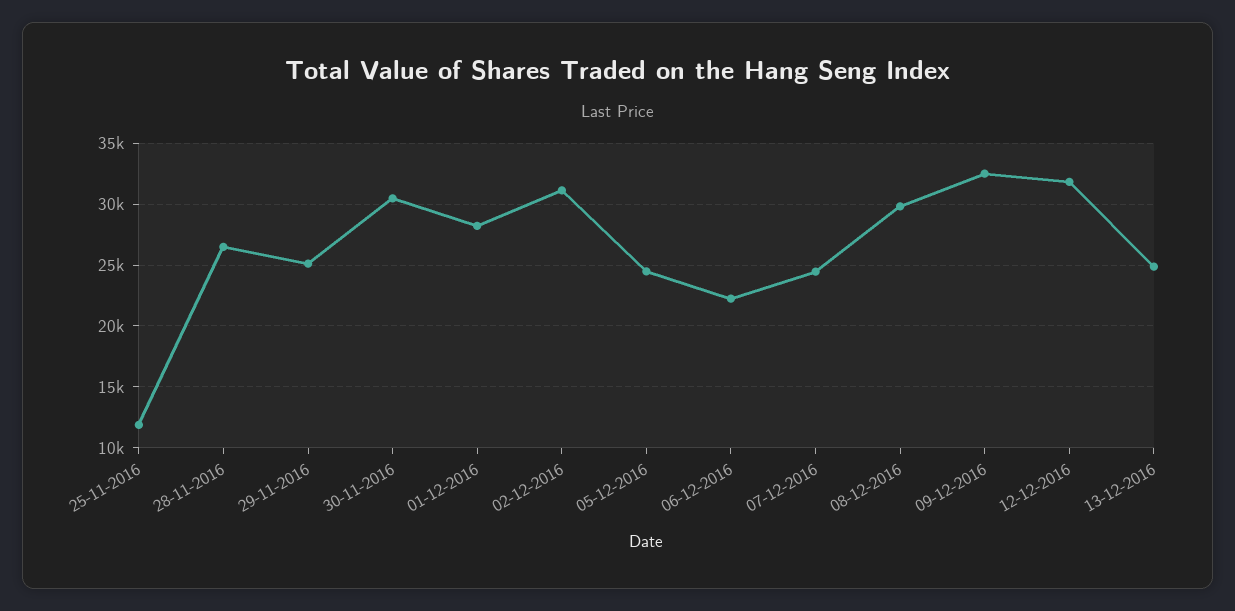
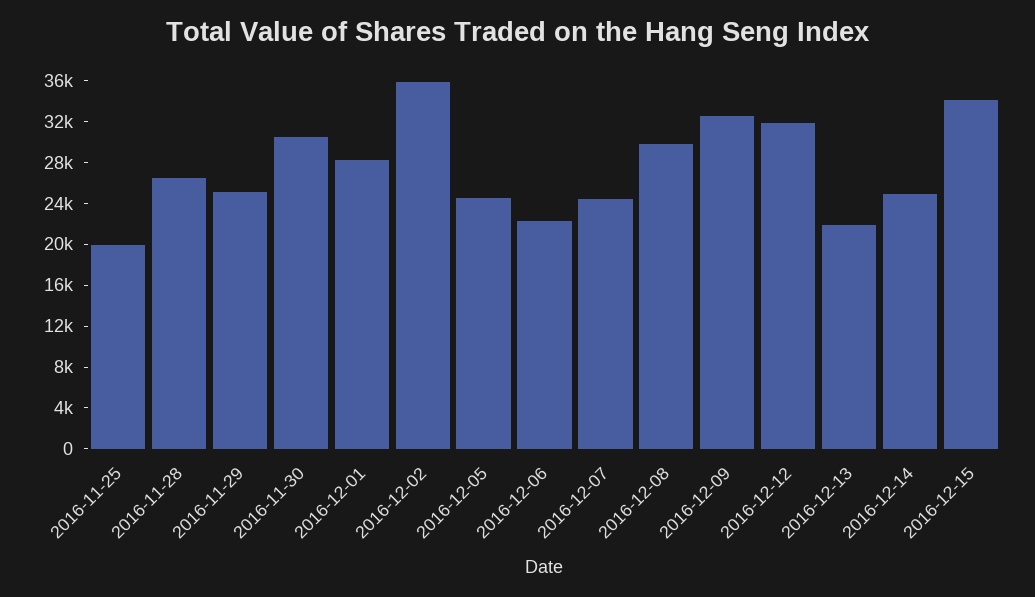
25-11-2016: 12000 -> 20000
02-12-2016: 31000 -> 36000
13-12-2016: 25000 -> 22000
2016-12-14: none -> 25000
2016-12-15: none -> 34000

